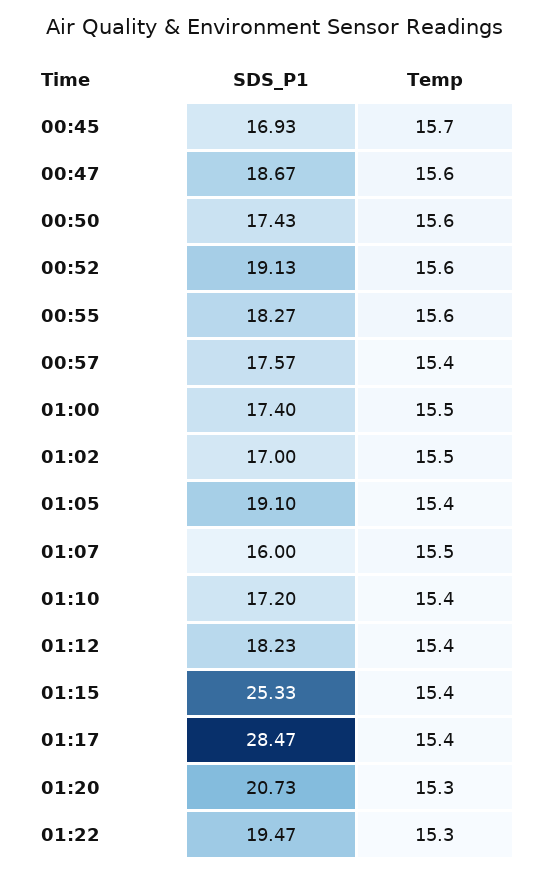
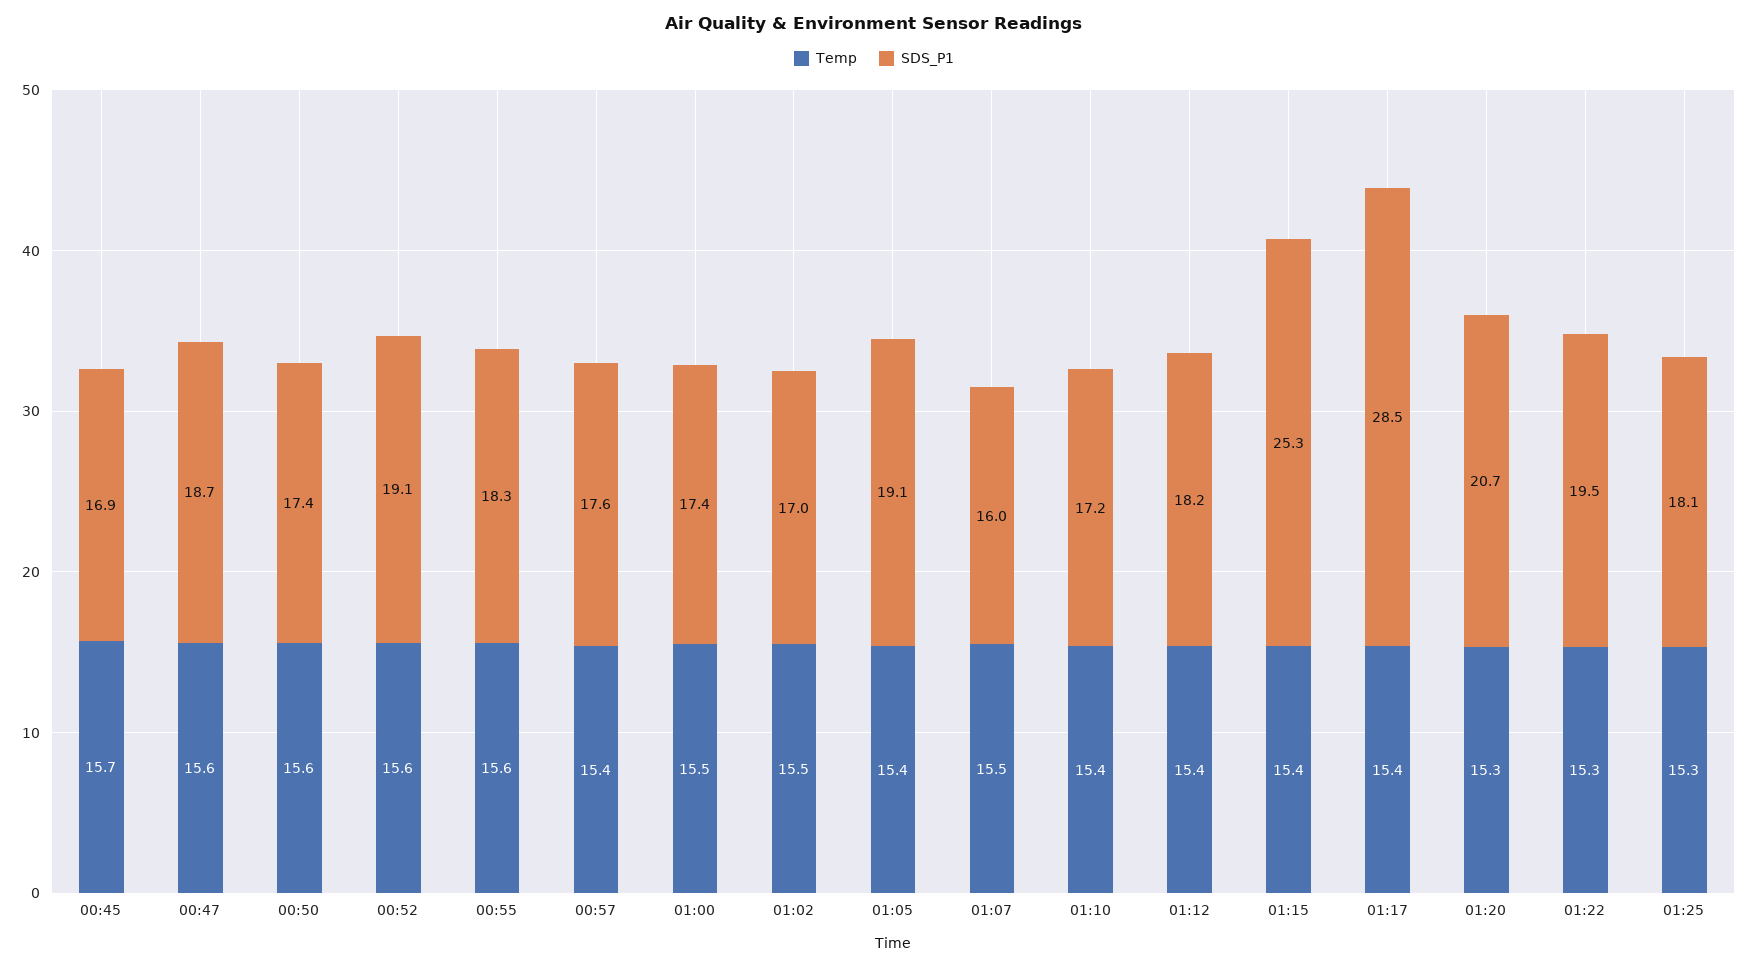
Temp, 01:25: none -> 15.3
SDS_P1, 01:25: none -> 18.1

